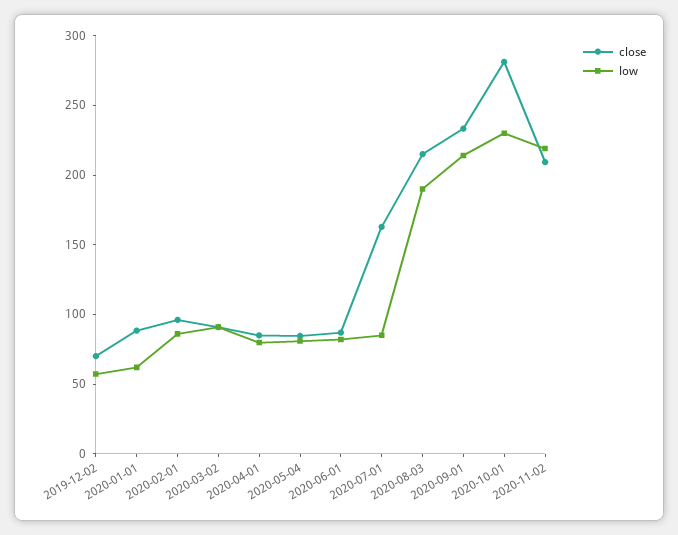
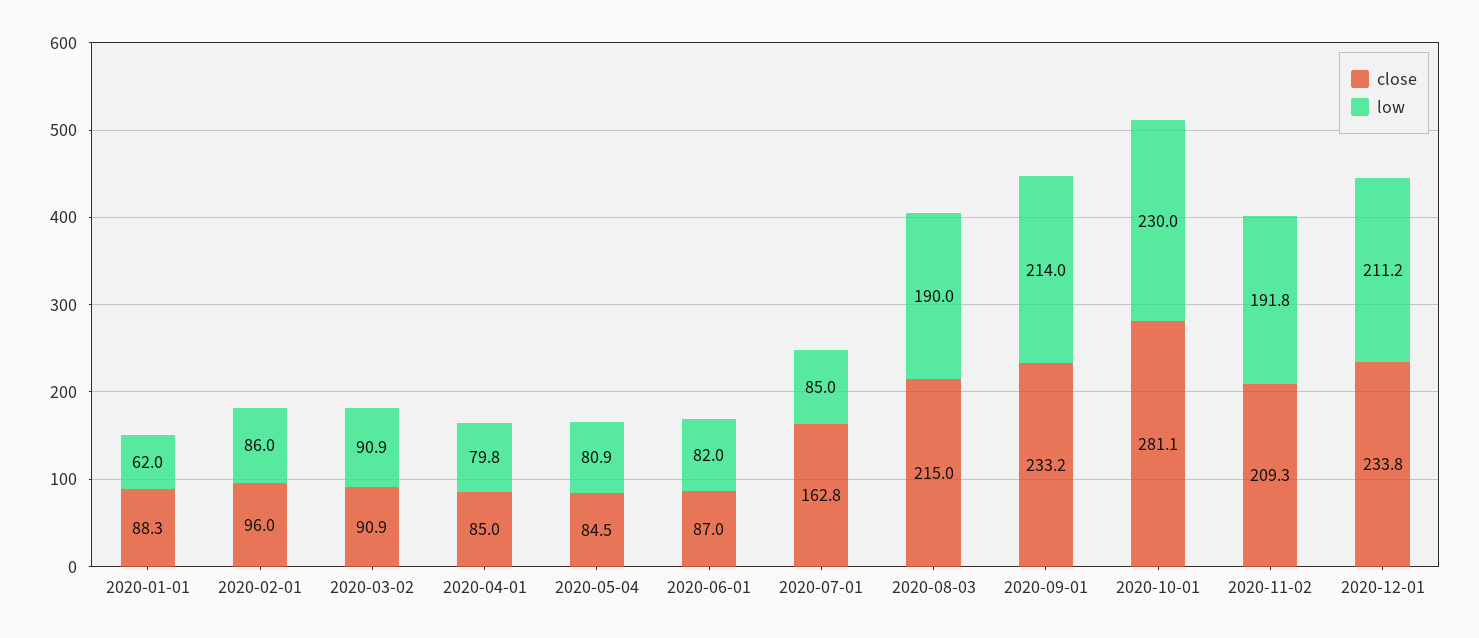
close, 2019-12-02: 70 -> none
low, 2019-12-02: 60 -> none
low, 2020-11-02: 220 -> 191.8
close, 2020-12-01: none -> 233.8
low, 2020-12-01: none -> 211.2

